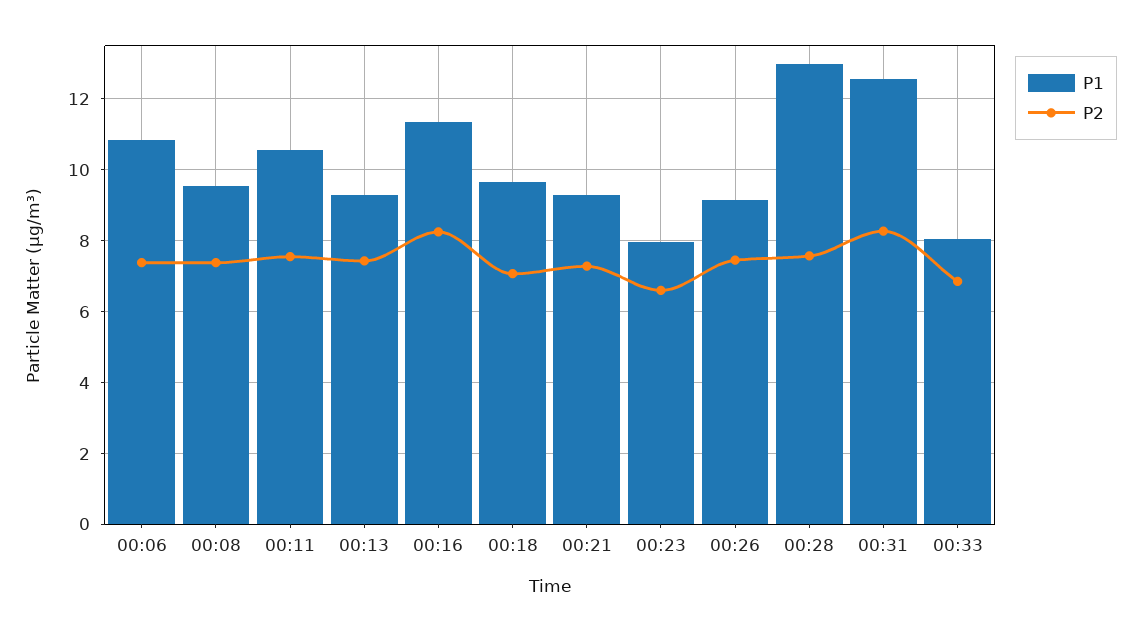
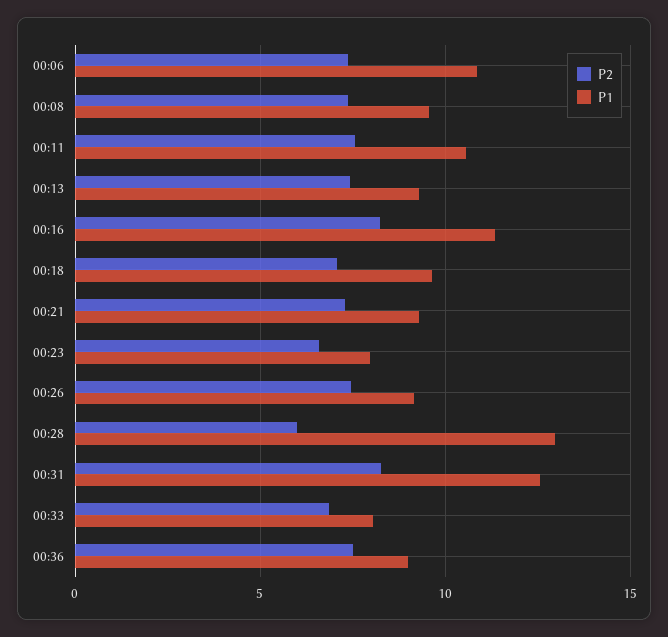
P2, 00:28: 7.6 -> 6
P2, 00:36: none -> 7.5
P1, 00:36: none -> 9

